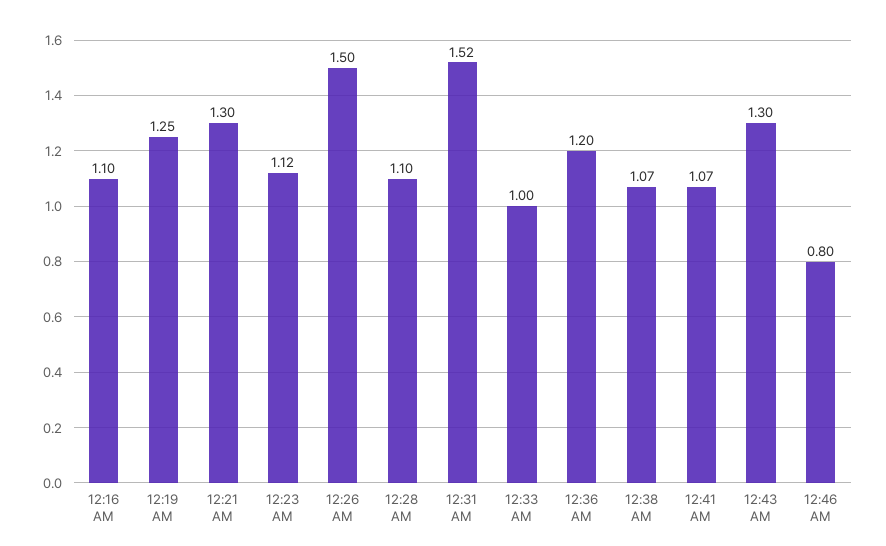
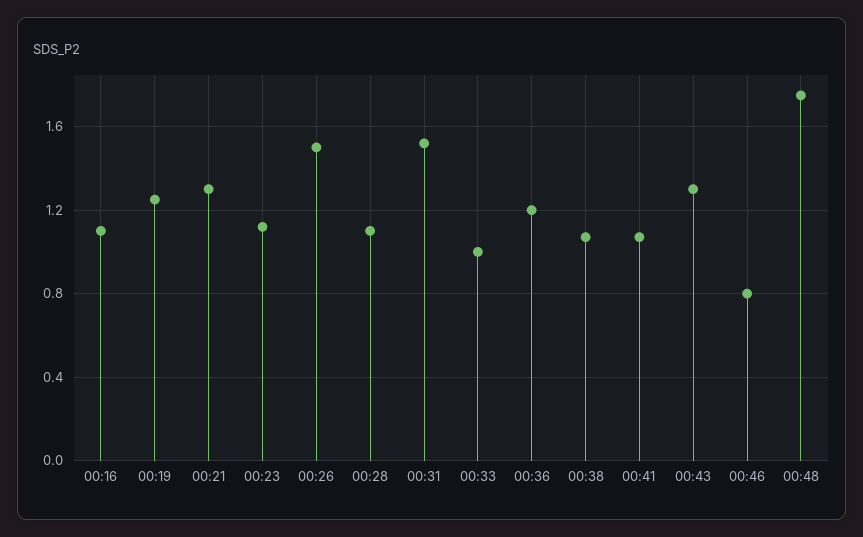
00:48: none -> 1.75

